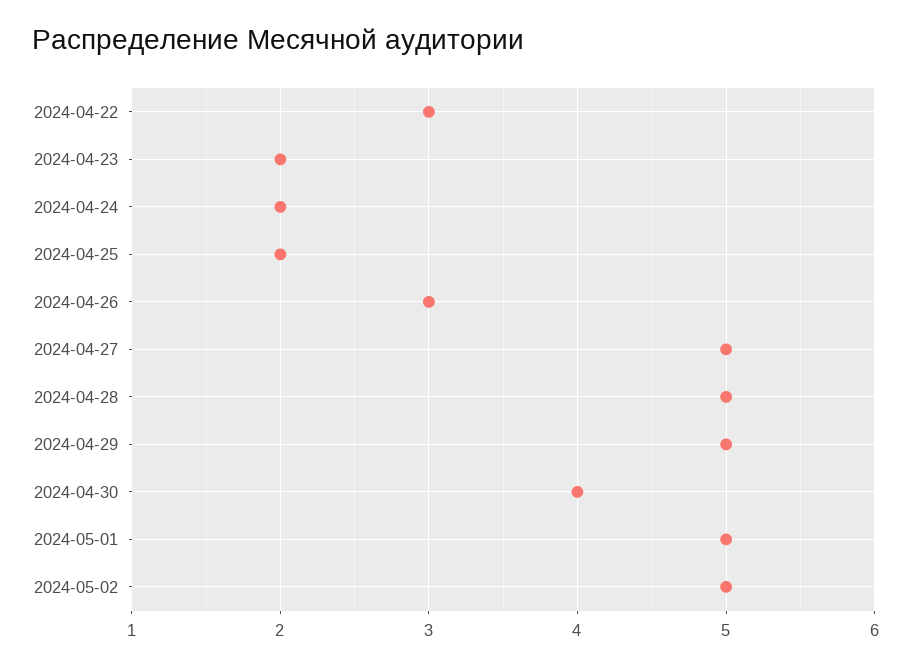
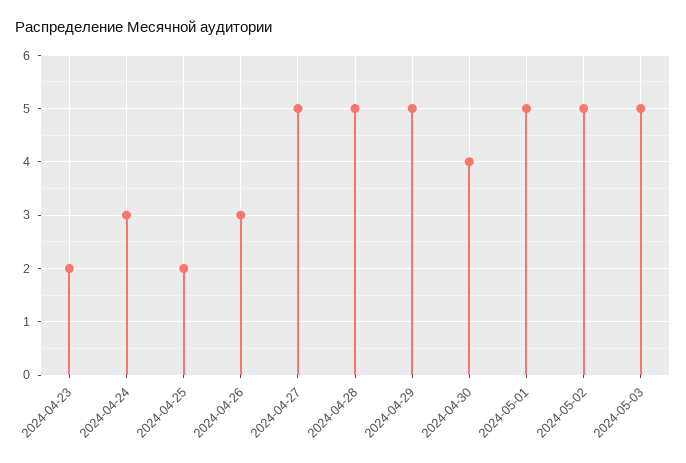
2024-04-22: 3 -> none
2024-04-24: 2 -> 3
2024-05-03: none -> 5

